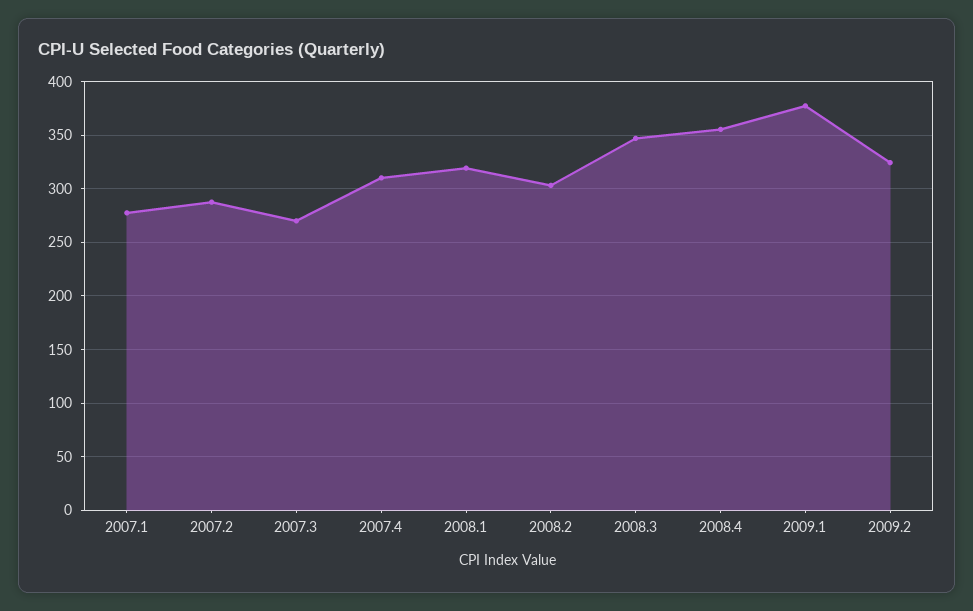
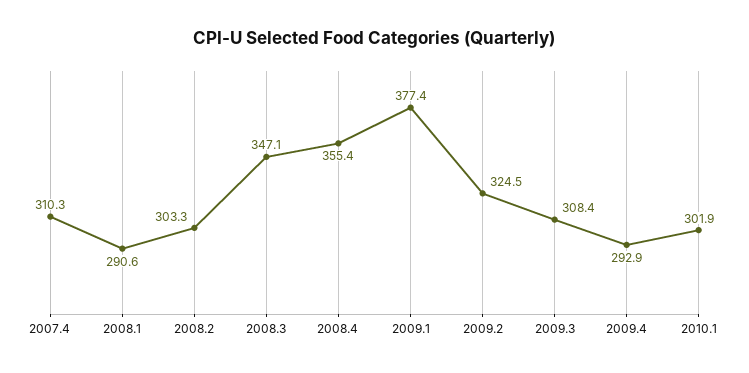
2007.1: 280 -> none
2007.2: 290 -> none
2007.3: 270 -> none
2008.1: 320 -> 290.6
2009.3: none -> 308.4
2009.4: none -> 292.9
2010.1: none -> 301.9

